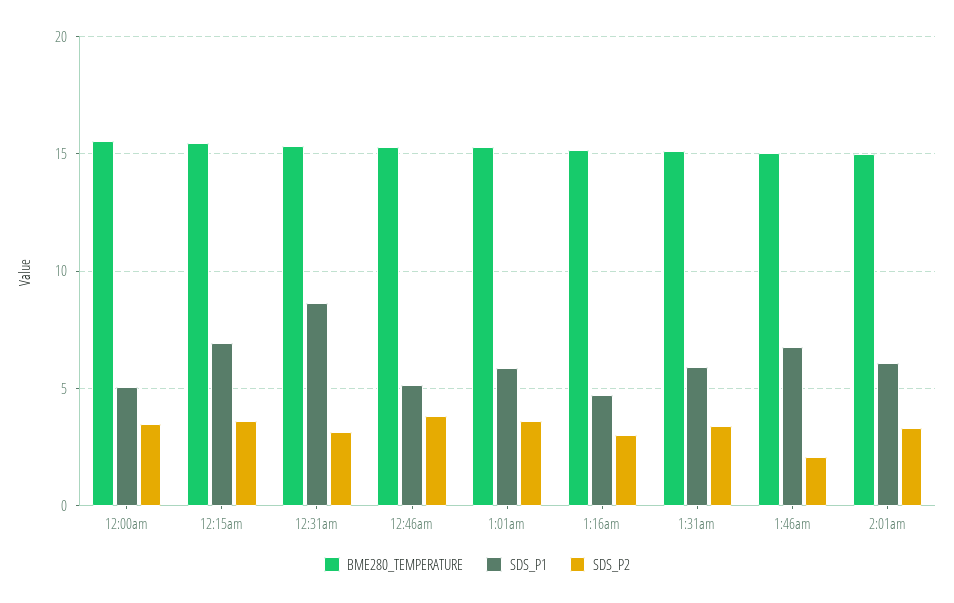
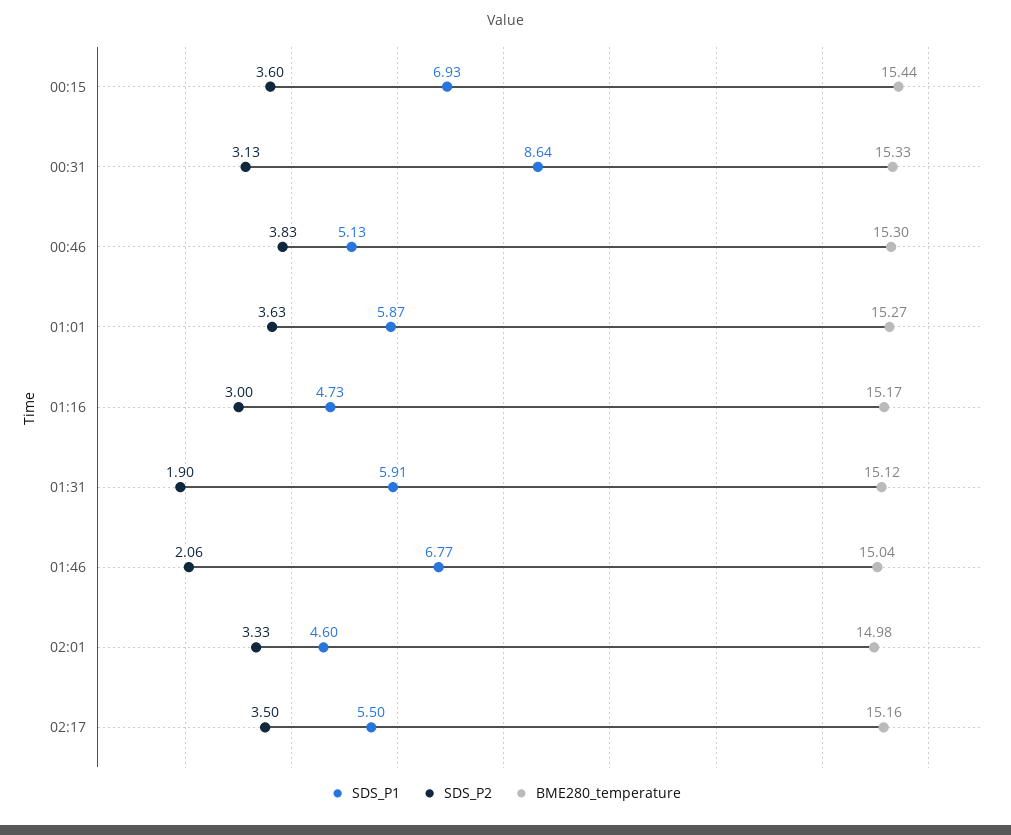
BME280_TEMPERATURE, 12:00am: 15.5 -> none
SDS_P1, 12:00am: 5 -> none
SDS_P2, 12:00am: 3.5 -> none
SDS_P2, 1:31am: 3.5 -> 1.9
SDS_P1, 2:01am: 6 -> 4.6
SDS_P1, 02:17: none -> 5.5
SDS_P2, 02:17: none -> 3.5
BME280_TEMPERATURE, 02:17: none -> 15.16

